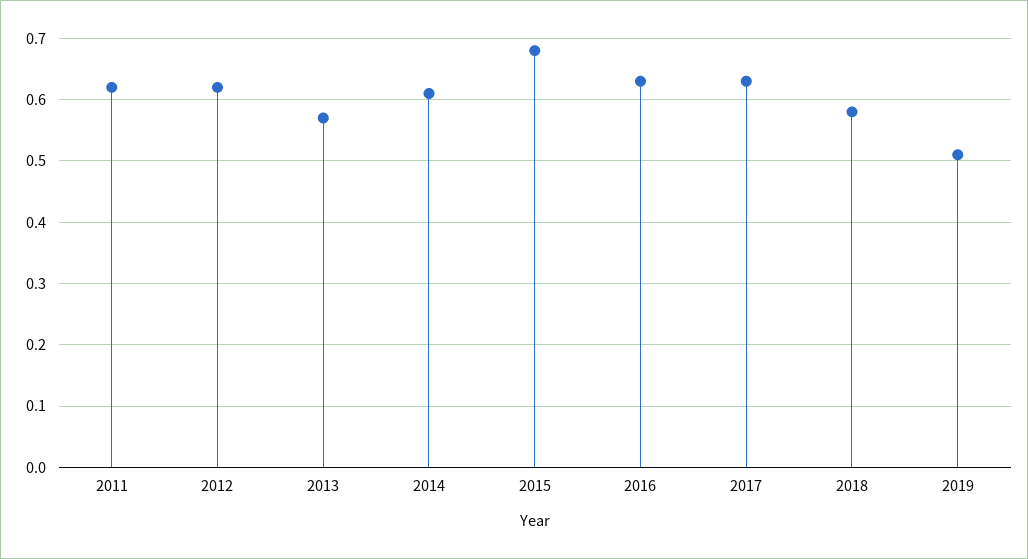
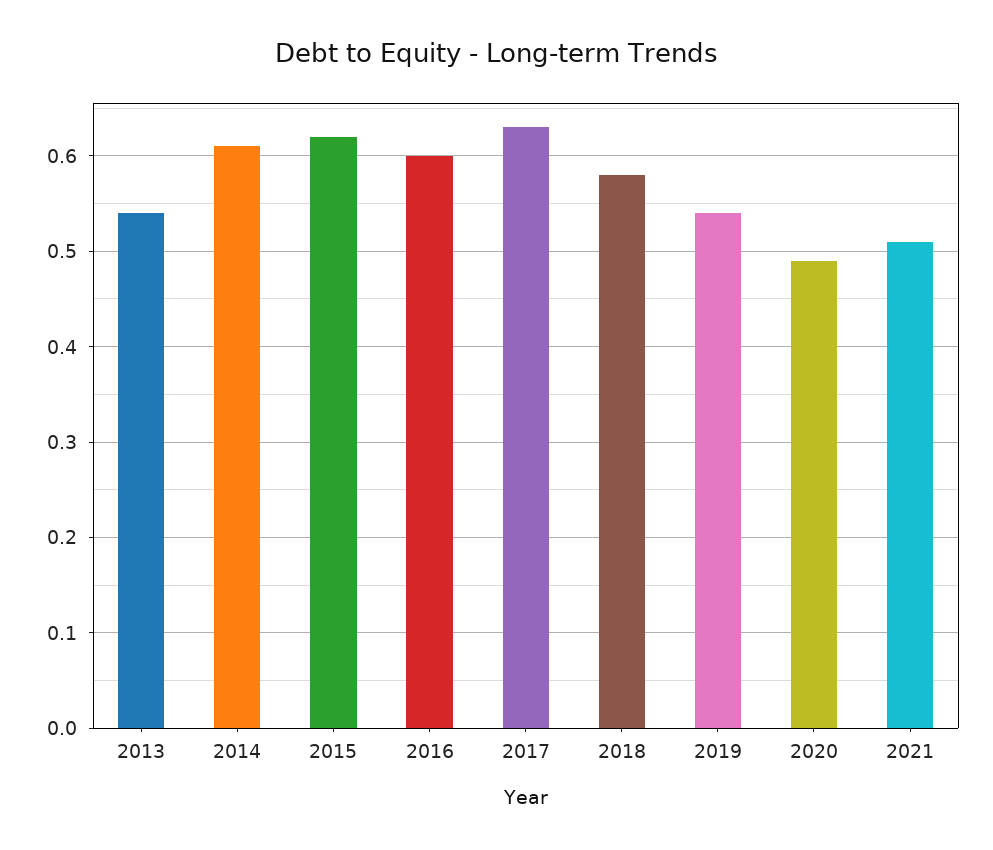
2011: 0.62 -> none
2012: 0.62 -> none
2013: 0.57 -> 0.54
2015: 0.68 -> 0.62
2016: 0.63 -> 0.6
2019: 0.51 -> 0.54
2020: none -> 0.49
2021: none -> 0.51

